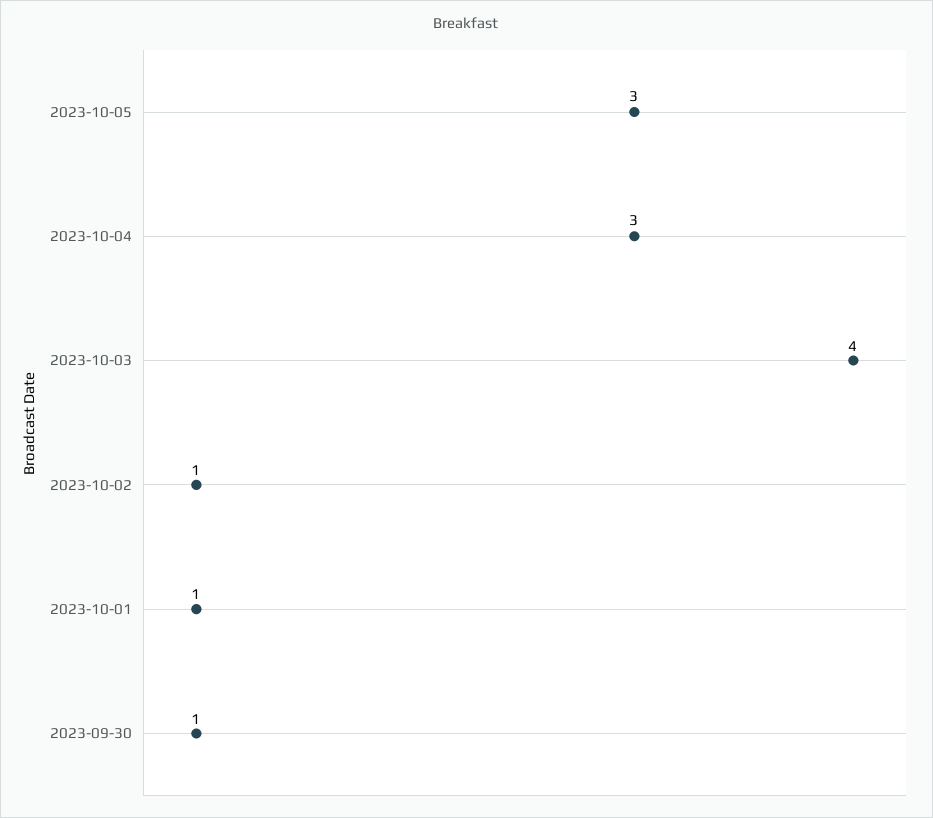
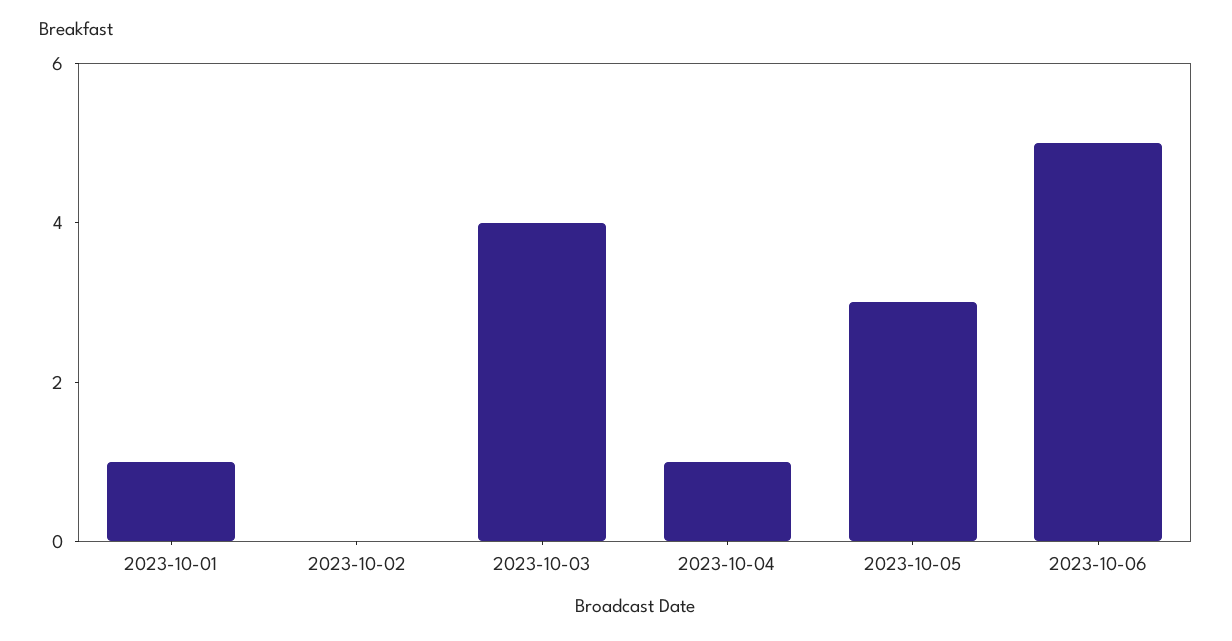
2023-10-04: 3 -> 1
2023-10-02: 1 -> 0
2023-09-30: 1 -> none
2023-10-06: none -> 5

